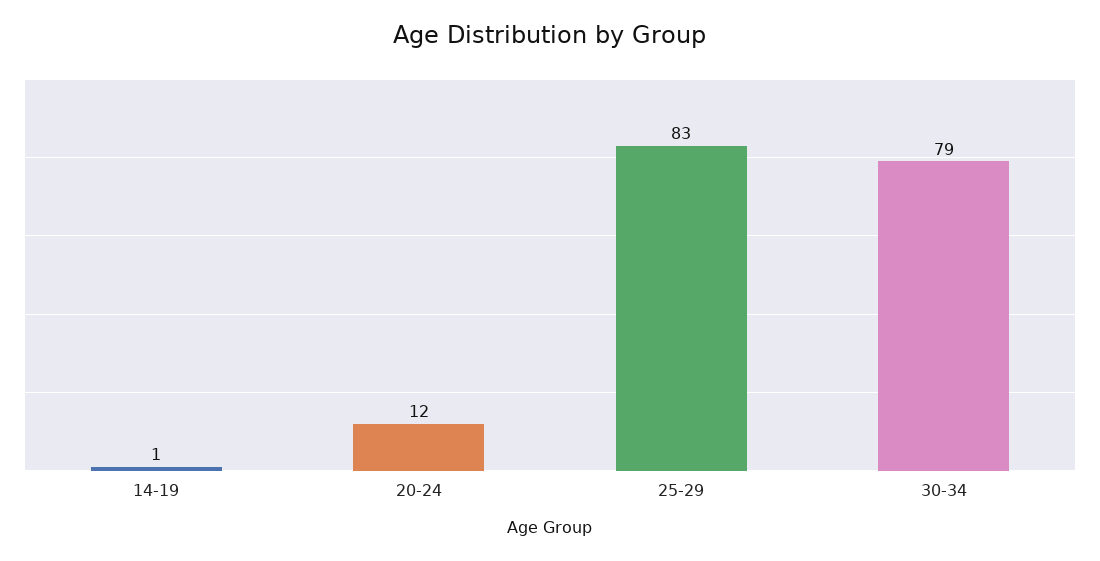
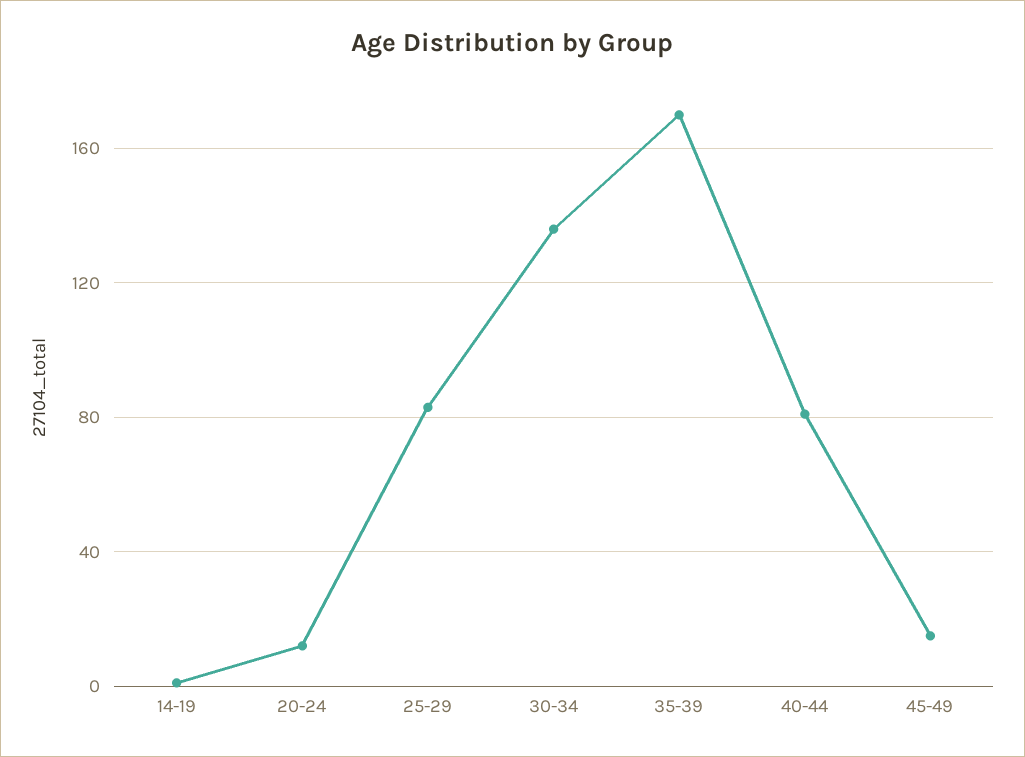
30-34: 79 -> 135
35-39: none -> 170
40-44: none -> 80
45-49: none -> 15

